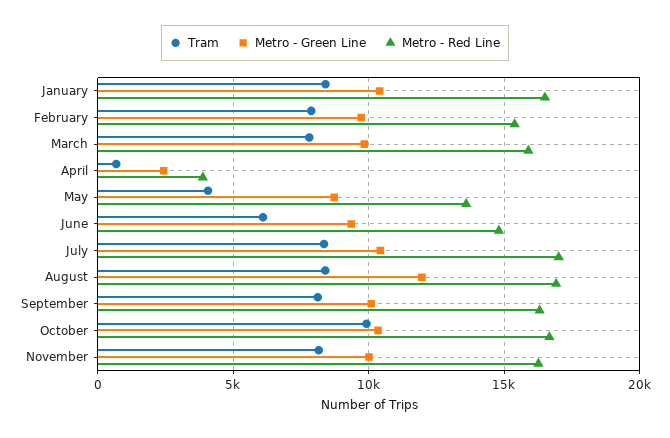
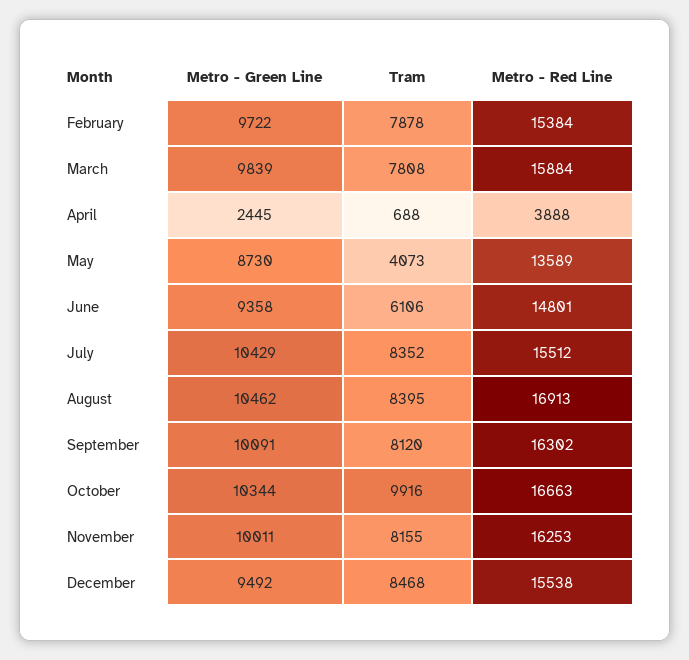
Tram, January: 8500 -> none
Metro - Green Line, January: 10500 -> none
Metro - Red Line, January: 16500 -> none
Metro - Red Line, July: 17000 -> 15512
Metro - Green Line, August: 12000 -> 10462
Metro - Green Line, December: none -> 9492
Tram, December: none -> 8468
Metro - Red Line, December: none -> 15538

